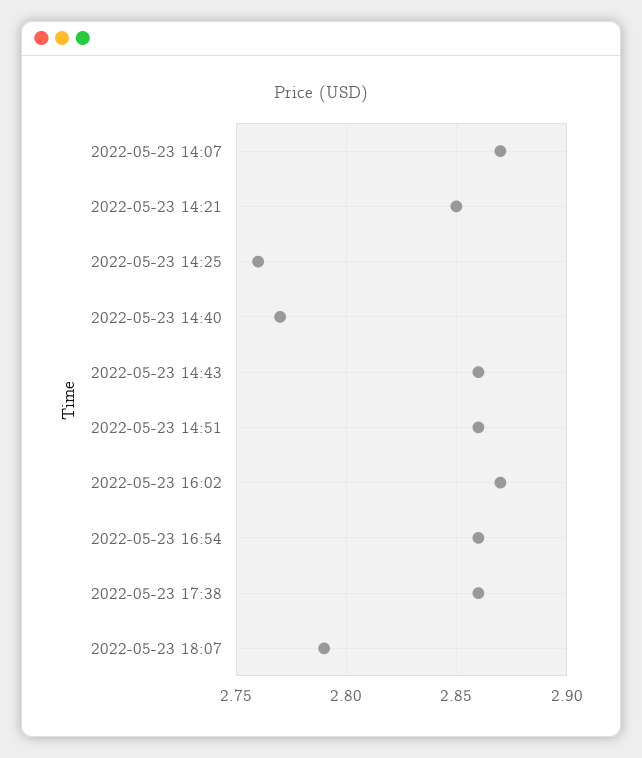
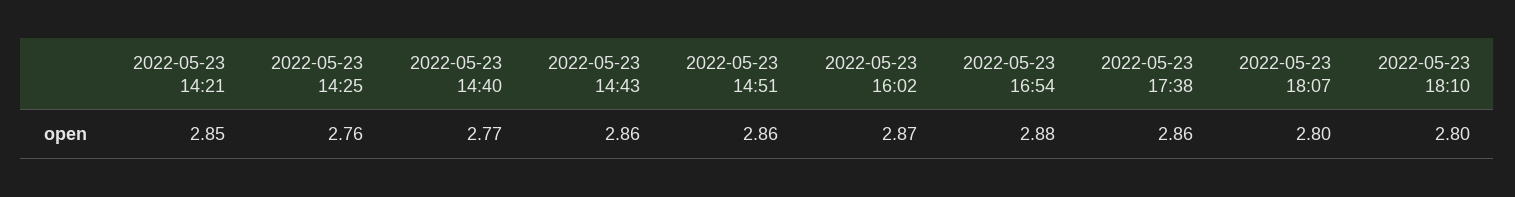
2022-05-23 14:07: 2.87 -> none
2022-05-23 16:54: 2.86 -> 2.88
2022-05-23 18:07: 2.79 -> 2.8
2022-05-23 18:10: none -> 2.8

